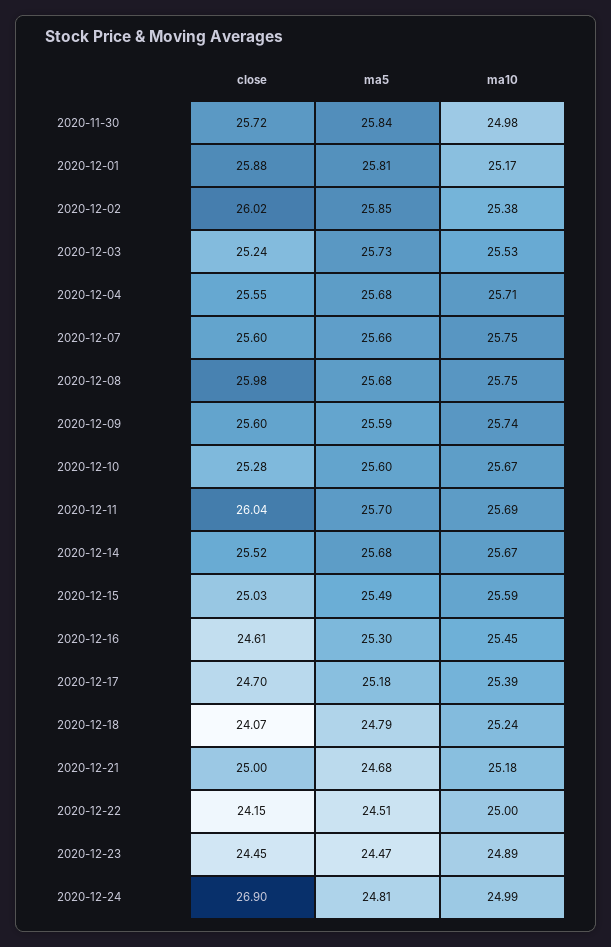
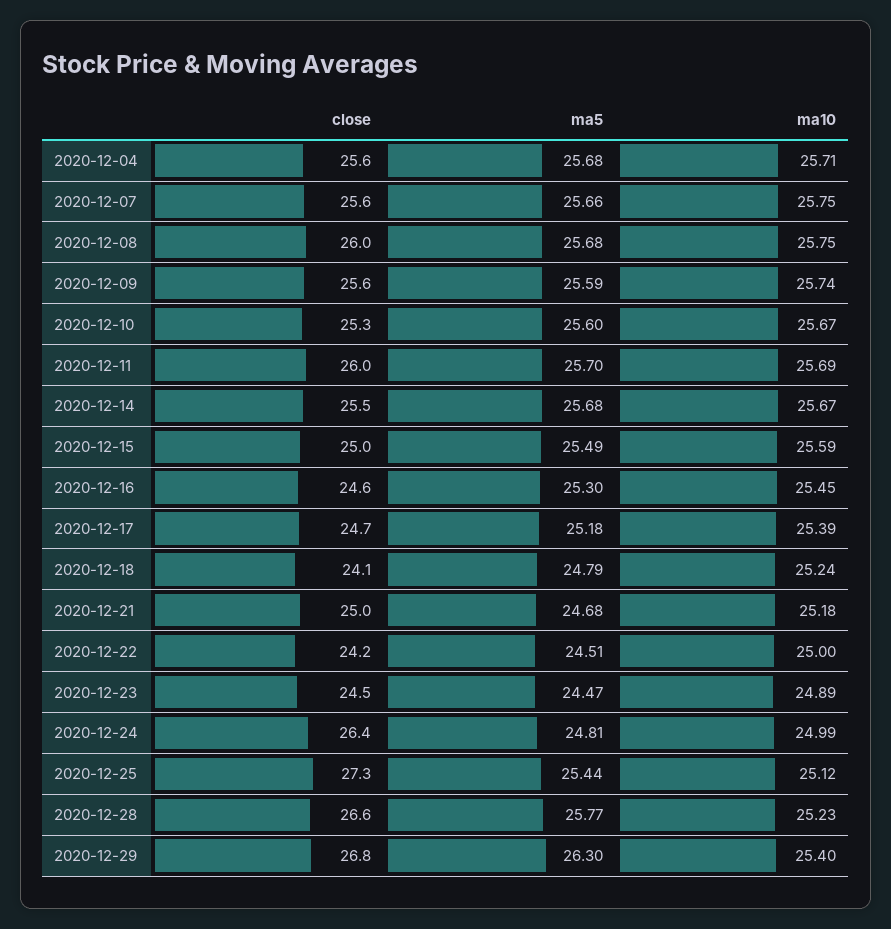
close, 2020-11-30: 25.72 -> none
ma5, 2020-11-30: 25.84 -> none
ma10, 2020-11-30: 24.98 -> none
close, 2020-12-01: 25.88 -> none
ma5, 2020-12-01: 25.81 -> none
ma10, 2020-12-01: 25.17 -> none
close, 2020-12-02: 26.02 -> none
ma5, 2020-12-02: 25.85 -> none
ma10, 2020-12-02: 25.38 -> none
close, 2020-12-03: 25.24 -> none
ma5, 2020-12-03: 25.73 -> none
ma10, 2020-12-03: 25.53 -> none
close, 2020-12-24: 26.9 -> 26.4
close, 2020-12-25: none -> 27.3
ma5, 2020-12-25: none -> 25.44
ma10, 2020-12-25: none -> 25.12
close, 2020-12-28: none -> 26.6
ma5, 2020-12-28: none -> 25.77
ma10, 2020-12-28: none -> 25.23
close, 2020-12-29: none -> 26.8
ma5, 2020-12-29: none -> 26.3
ma10, 2020-12-29: none -> 25.4

